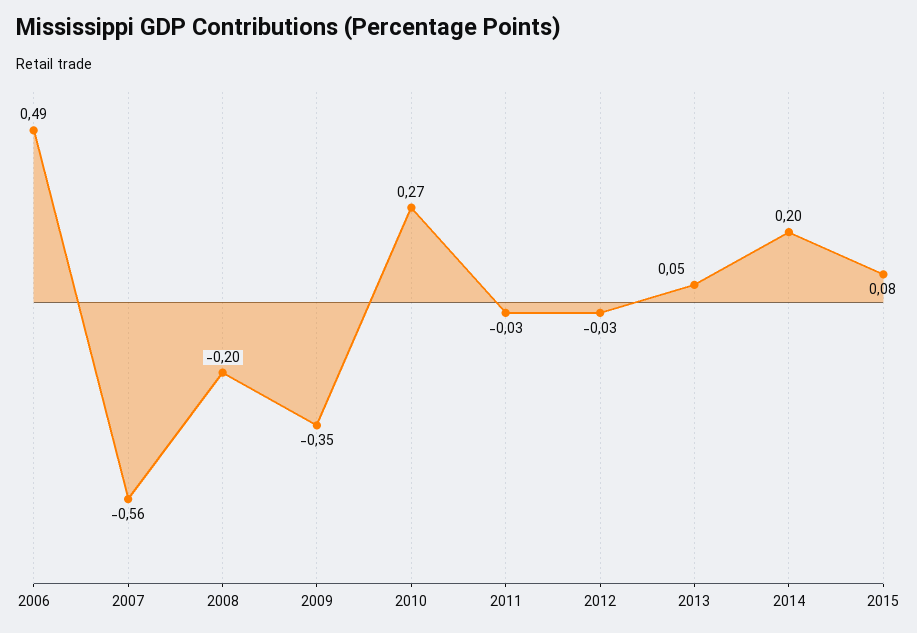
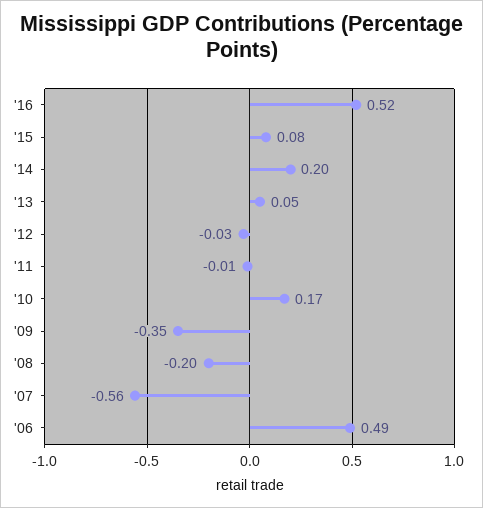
2010: 0.27 -> 0.17
2011: -0.03 -> -0.01
'16: none -> 0.52

